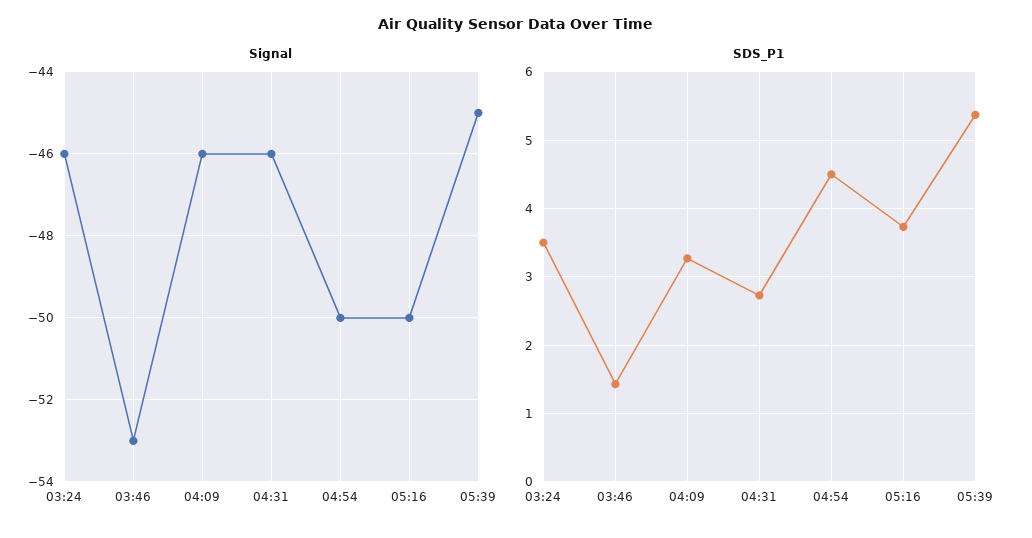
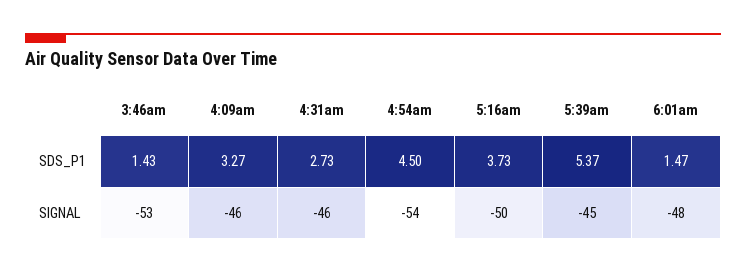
Signal, 03:24: -46 -> none
Signal, 04:54: -50 -> -54
SDS_P1, 03:24: 3.5 -> none
SDS_P1, 6:01am: none -> 1.47
Signal, 6:01am: none -> -48

